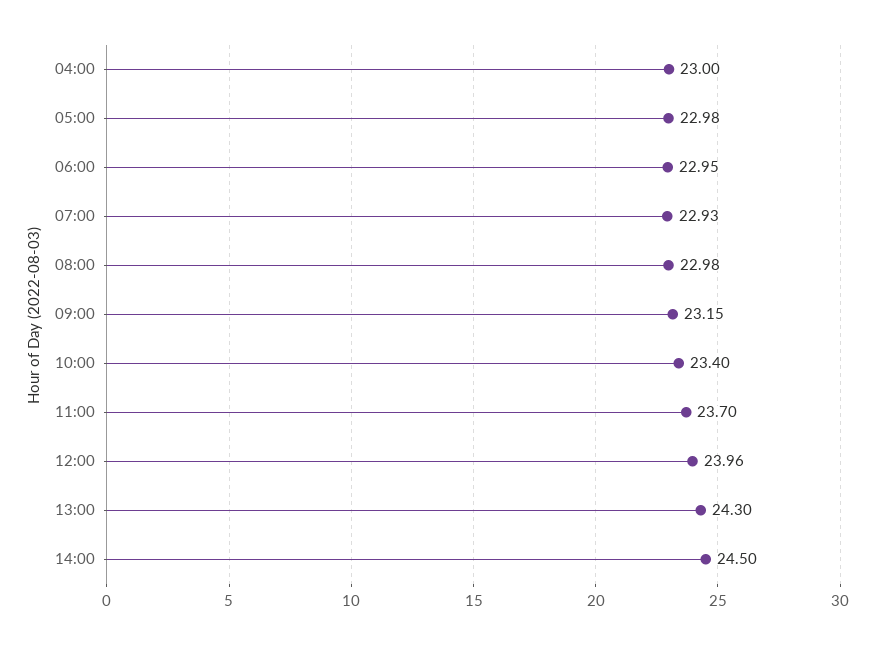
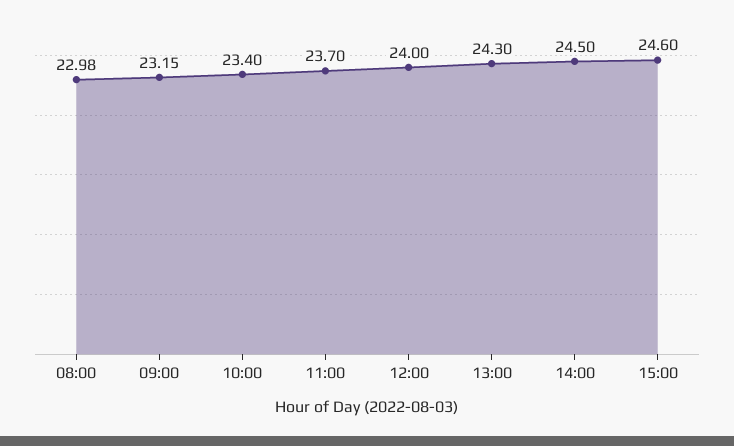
04:00: 23 -> none
05:00: 22.98 -> none
06:00: 22.95 -> none
07:00: 22.93 -> none
12:00: 23.96 -> 24
15:00: none -> 24.6

